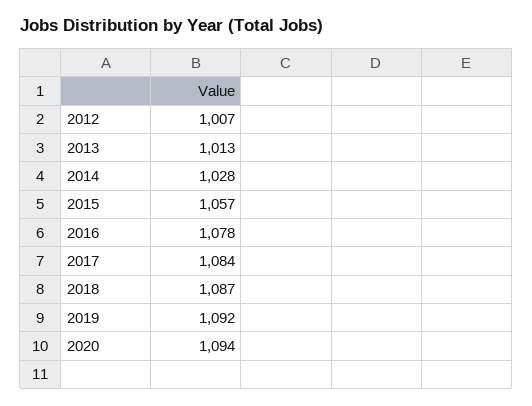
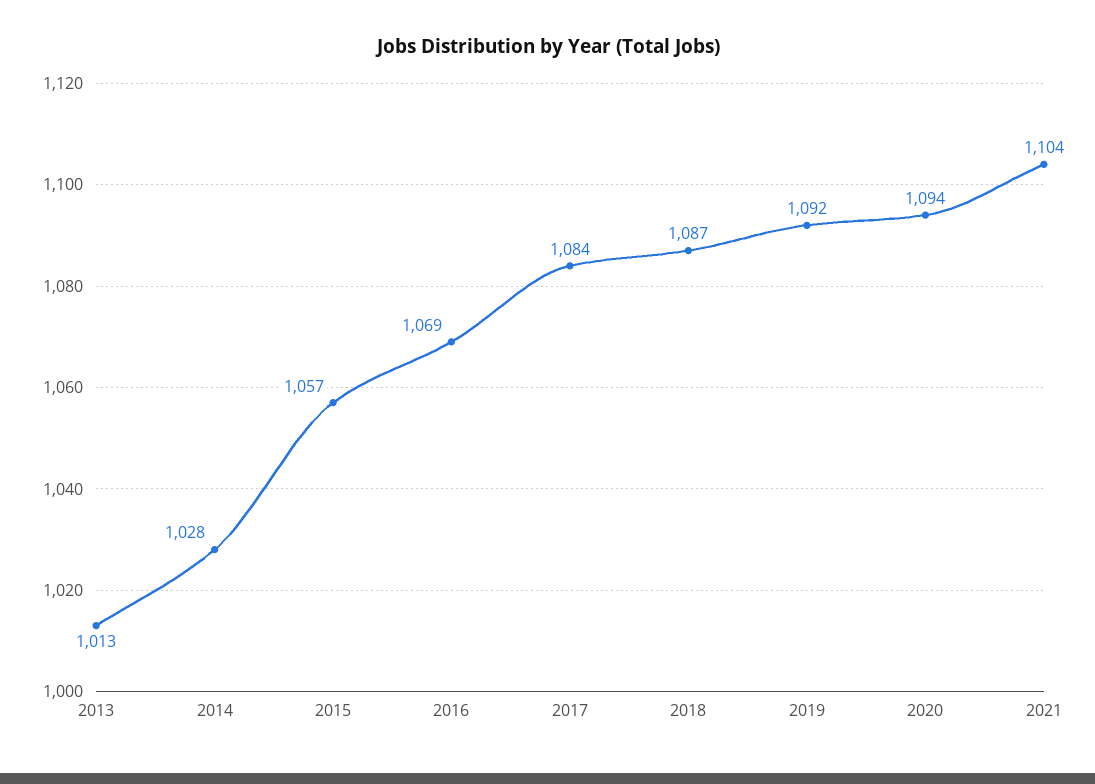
2012: 1007 -> none
2016: 1078 -> 1069
2021: none -> 1104

